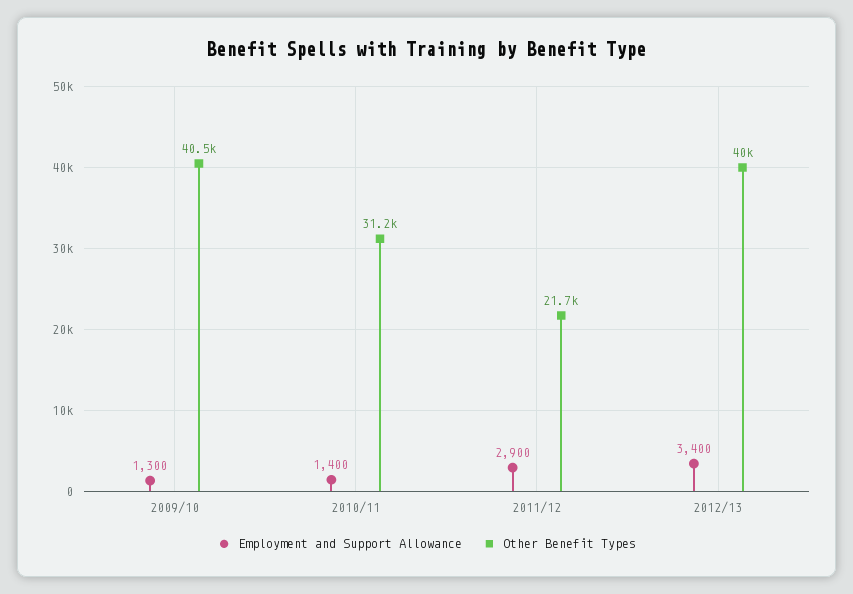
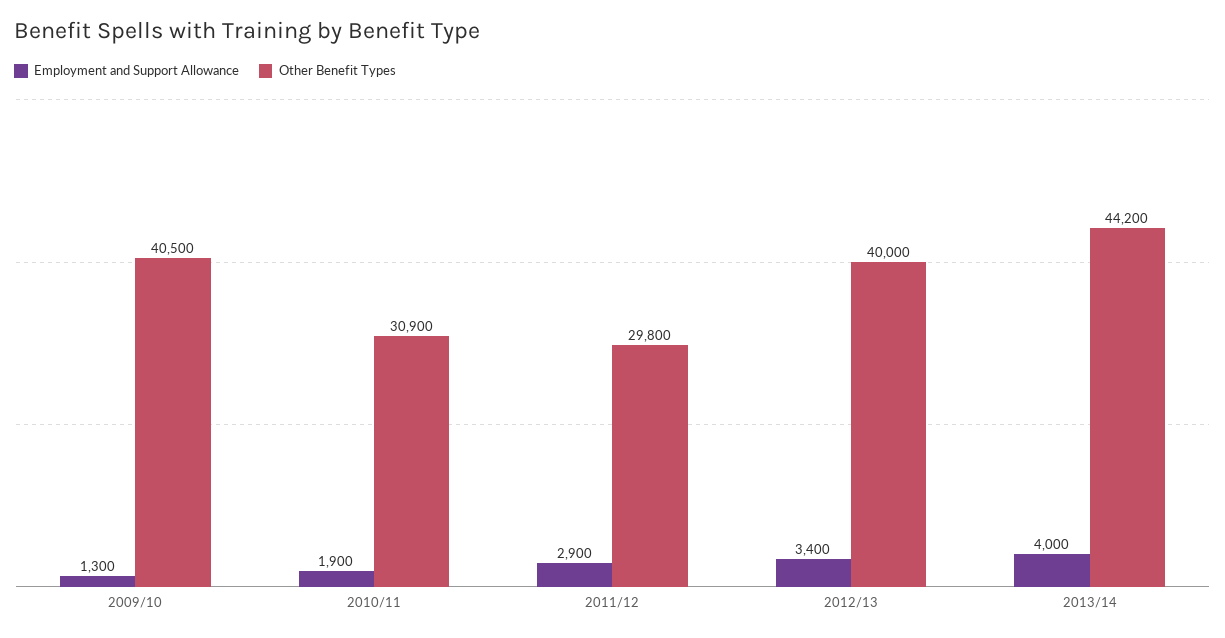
Employment and Support Allowance, 2010/11: 1400 -> 1900
Other Benefit Types, 2010/11: 31200 -> 30900
Other Benefit Types, 2011/12: 21700 -> 29800
Employment and Support Allowance, 2013/14: none -> 4000
Other Benefit Types, 2013/14: none -> 44200

